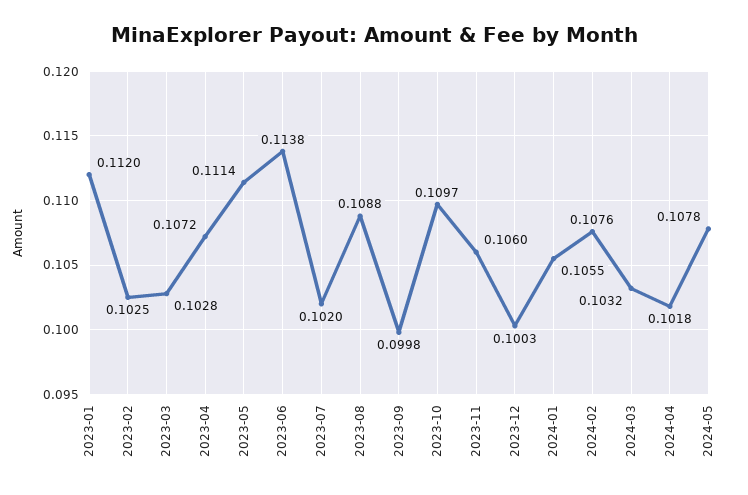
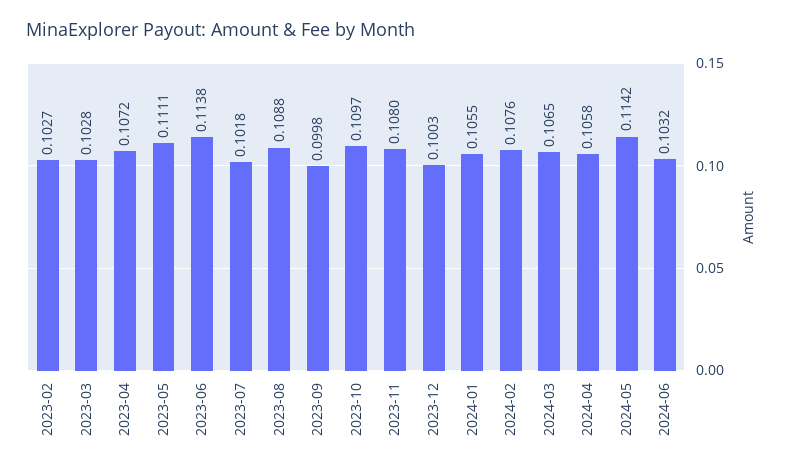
2023-01: 0.112 -> none
2023-02: 0.1025 -> 0.1027
2023-05: 0.1114 -> 0.1111
2023-07: 0.102 -> 0.1018
2023-11: 0.106 -> 0.108
2024-03: 0.1032 -> 0.1065
2024-04: 0.1018 -> 0.1058
2024-05: 0.1078 -> 0.1142
2024-06: none -> 0.1032

